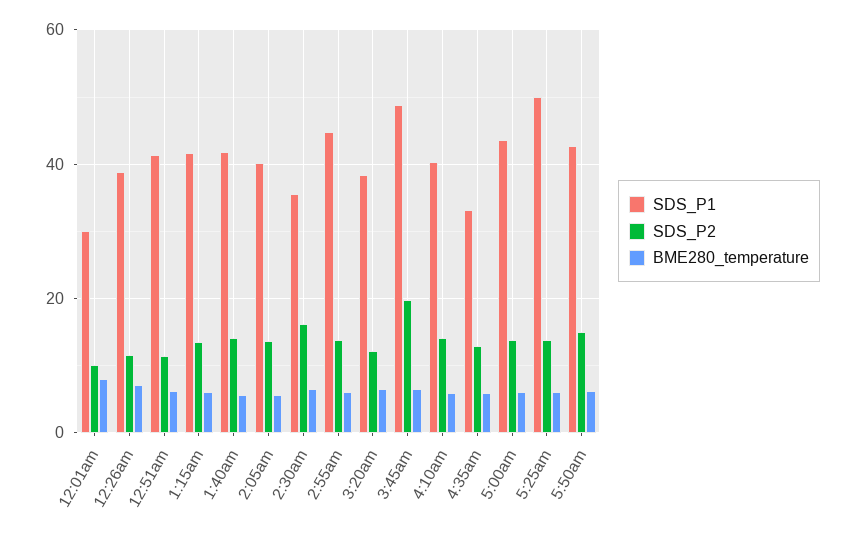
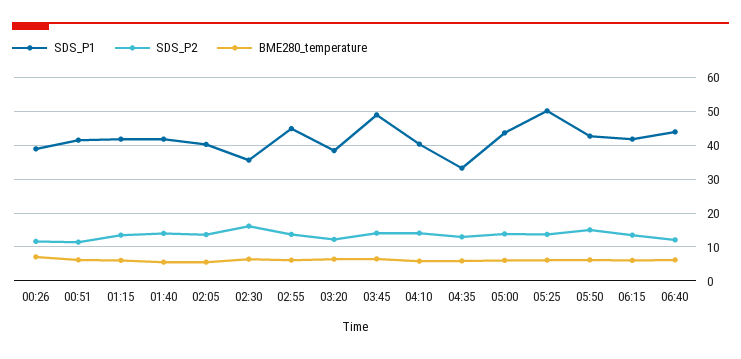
SDS_P1, 12:01am: 30 -> none
SDS_P2, 12:01am: 10 -> none
BME280_temperature, 12:01am: 8 -> none
SDS_P2, 3:45am: 20 -> 14
SDS_P1, 06:15: none -> 42
SDS_P2, 06:15: none -> 14
BME280_temperature, 06:15: none -> 6
SDS_P1, 06:40: none -> 44
SDS_P2, 06:40: none -> 12
BME280_temperature, 06:40: none -> 6

